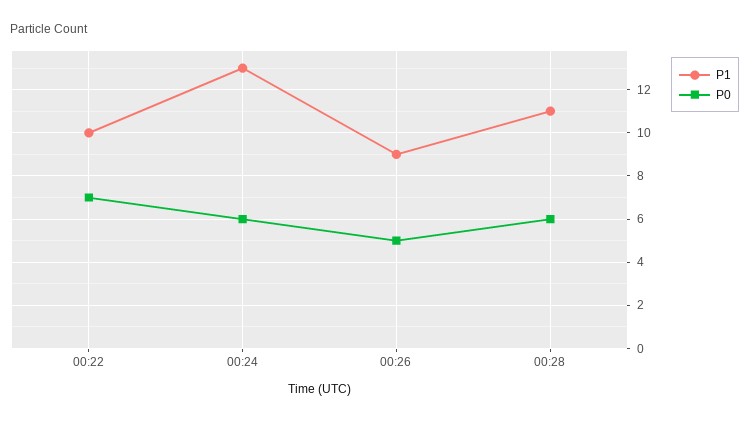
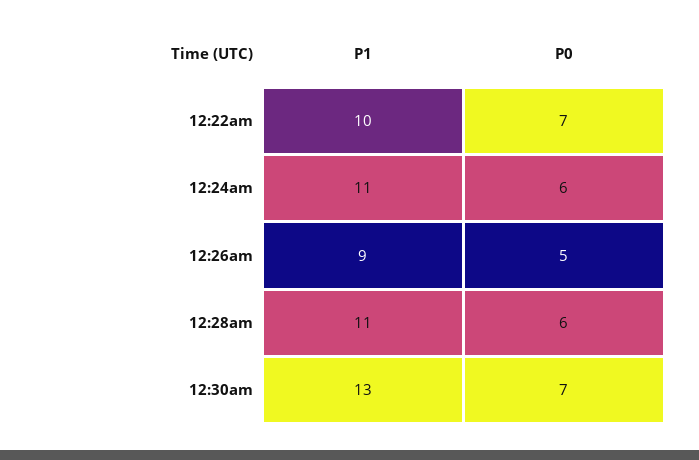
P1, 00:24: 13 -> 11
P1, 12:30am: none -> 13
P0, 12:30am: none -> 7

